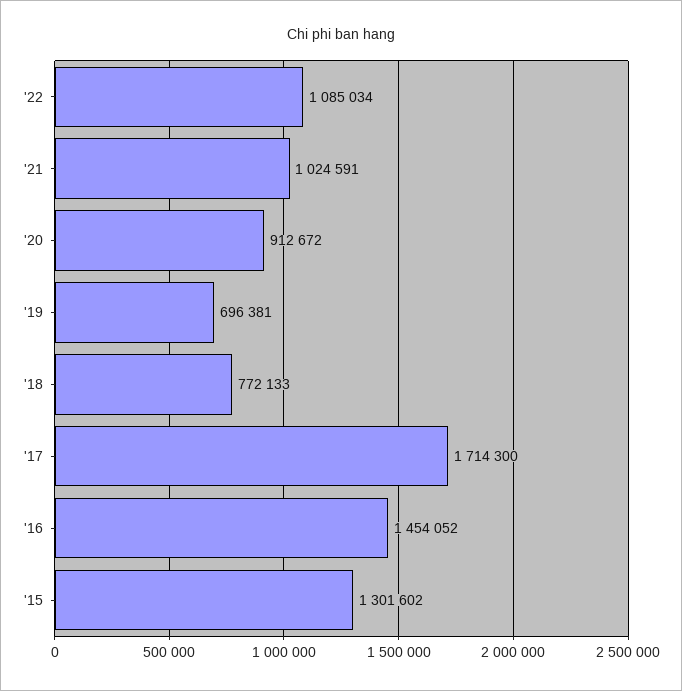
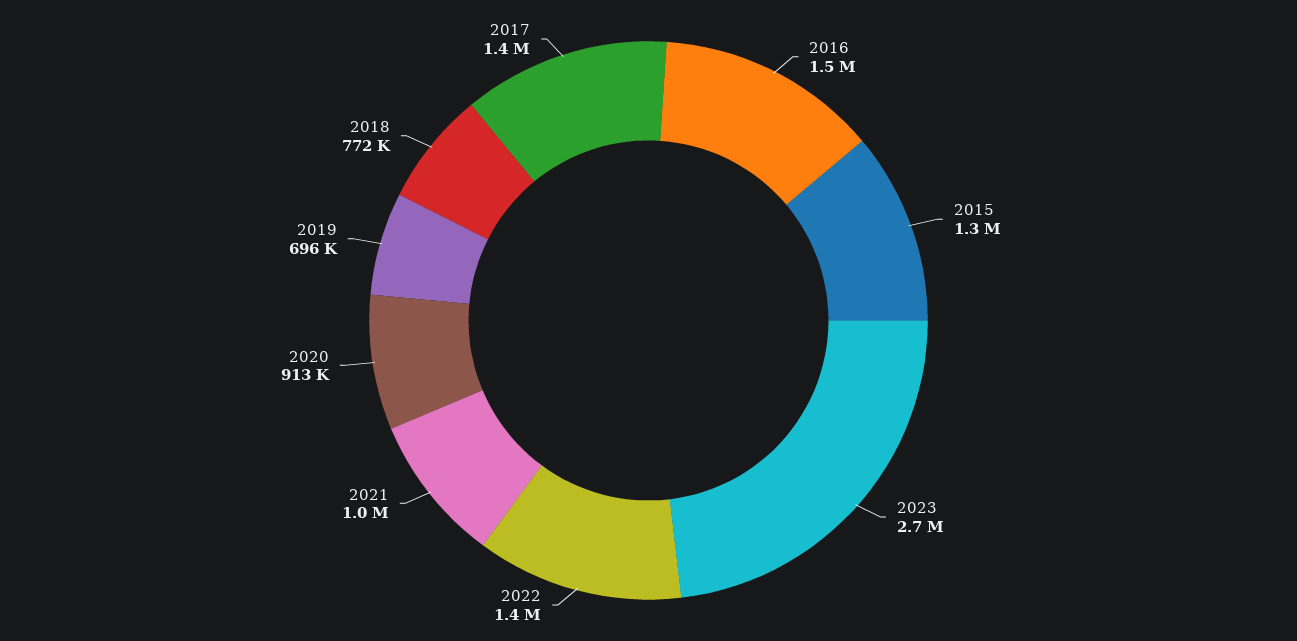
'22: 1085034 -> 1400000
'17: 1714300 -> 1400000
2023: none -> 2700000

